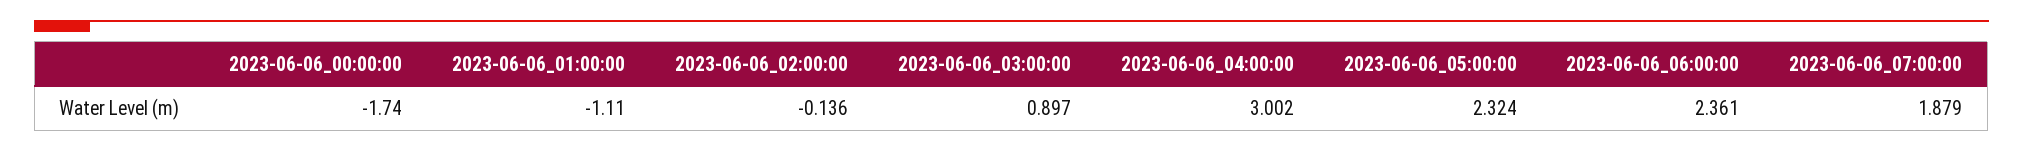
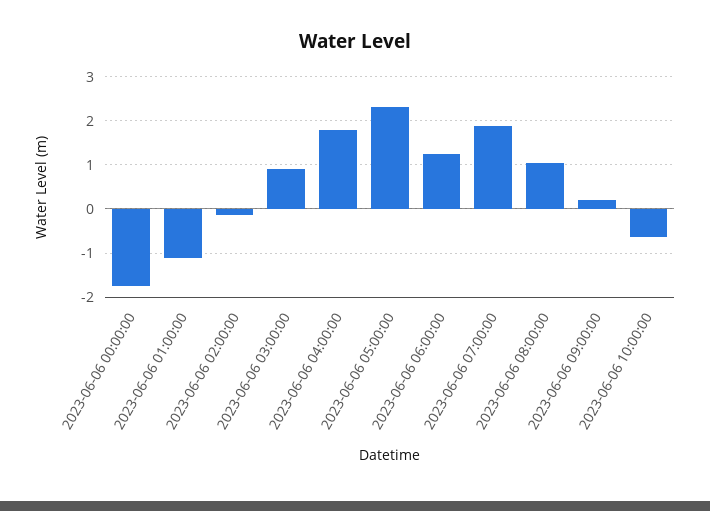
2023-06-06_04:00:00: 3.002 -> 1.8
2023-06-06_06:00:00: 2.361 -> 1.2
2023-06-06 08:00:00: none -> 1
2023-06-06 09:00:00: none -> 0.2
2023-06-06 10:00:00: none -> -0.6

